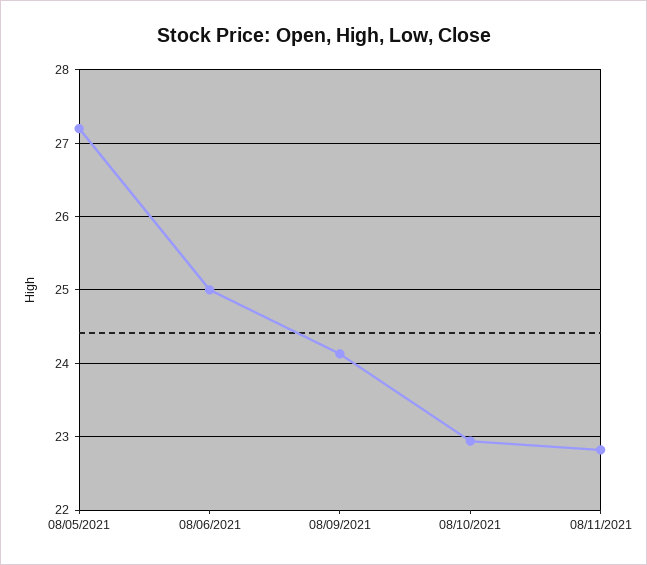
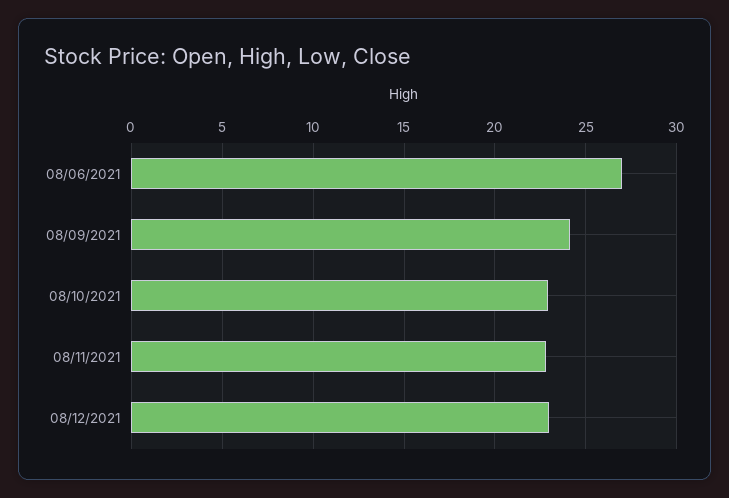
08/05/2021: 27.2 -> none
08/06/2021: 25 -> 27
08/12/2021: none -> 23

